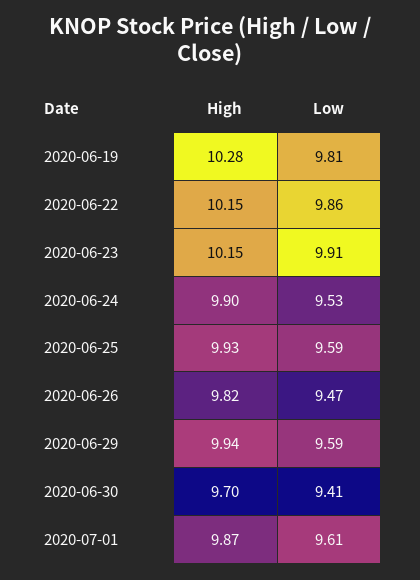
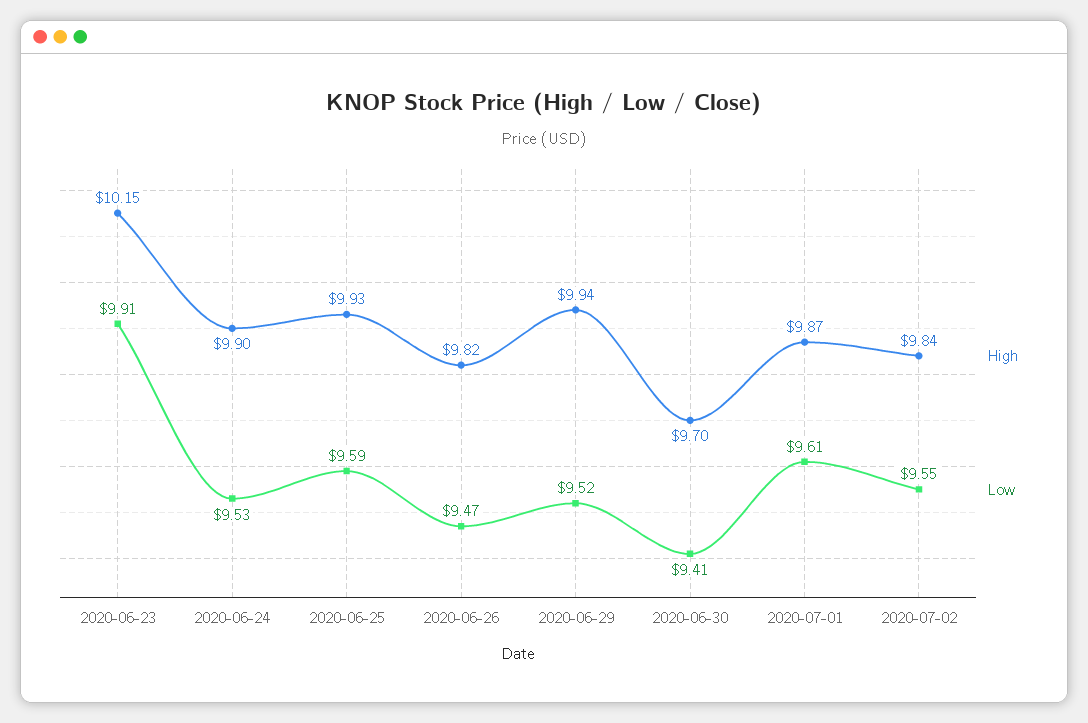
High, 2020-06-19: 10.28 -> none
Low, 2020-06-19: 9.81 -> none
High, 2020-06-22: 10.15 -> none
Low, 2020-06-22: 9.86 -> none
Low, 2020-06-29: 9.59 -> 9.52
High, 2020-07-02: none -> 9.84
Low, 2020-07-02: none -> 9.55

